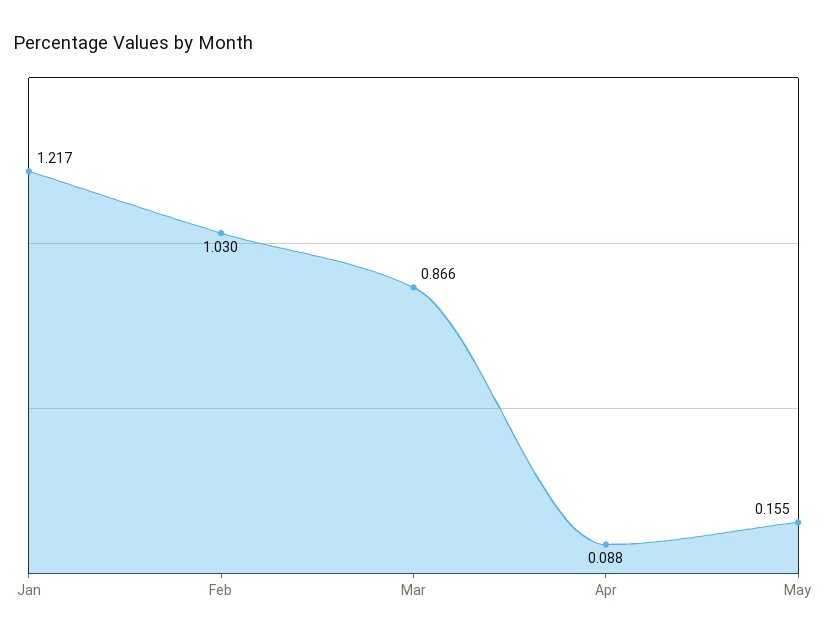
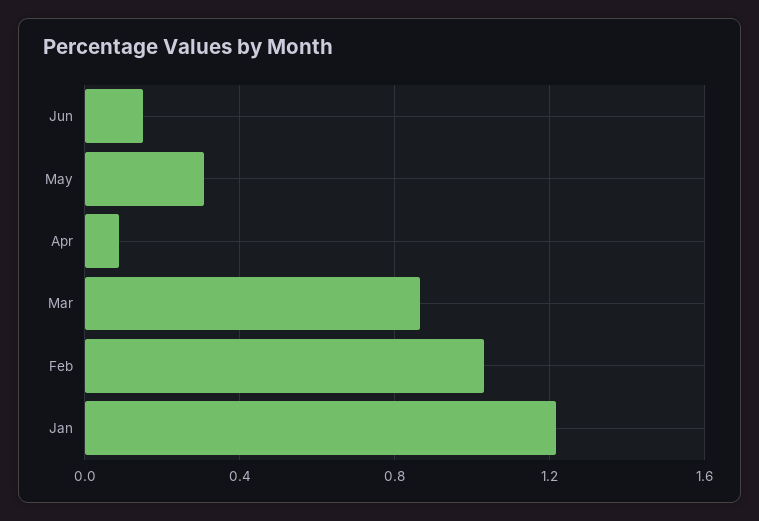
May: 0.155 -> 0.3
Jun: none -> 0.15

